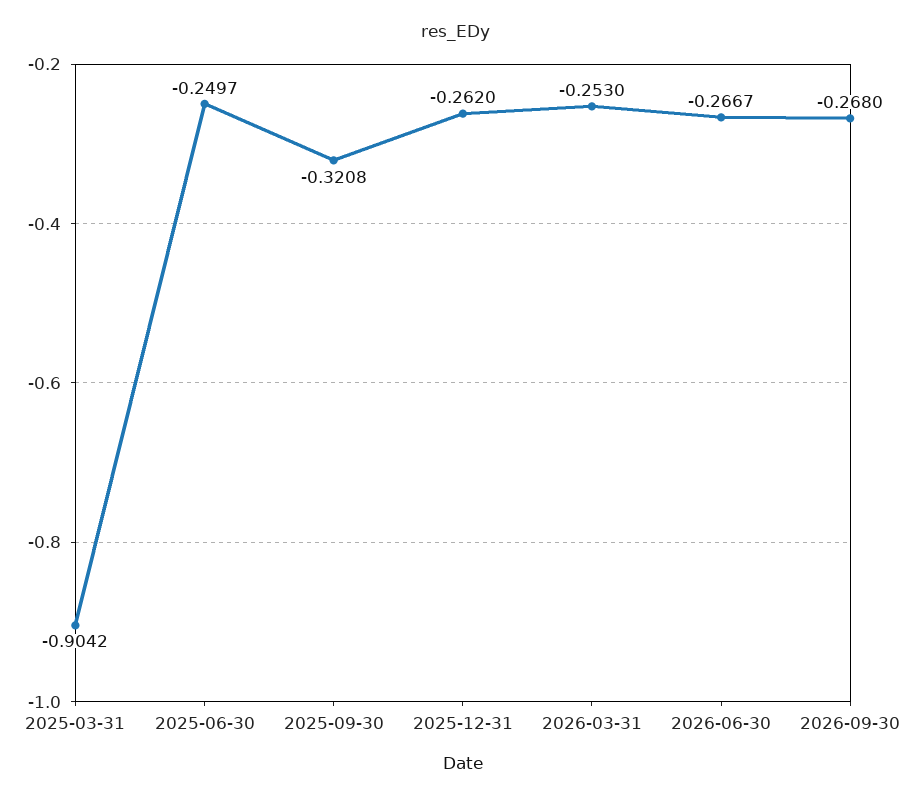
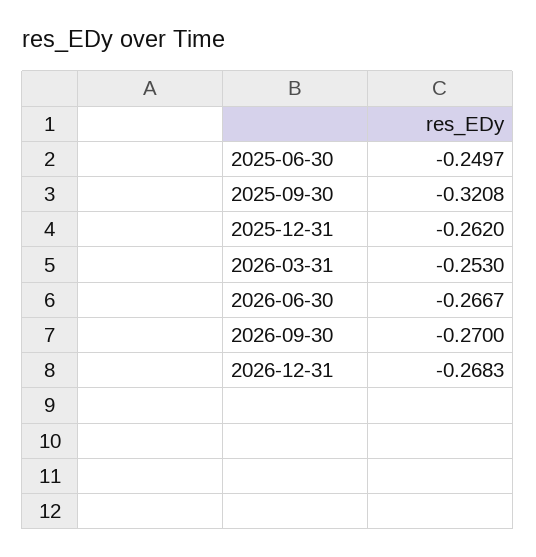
2025-03-31: -0.9042 -> none
2026-09-30: -0.268 -> -0.27
2026-12-31: none -> -0.2683

